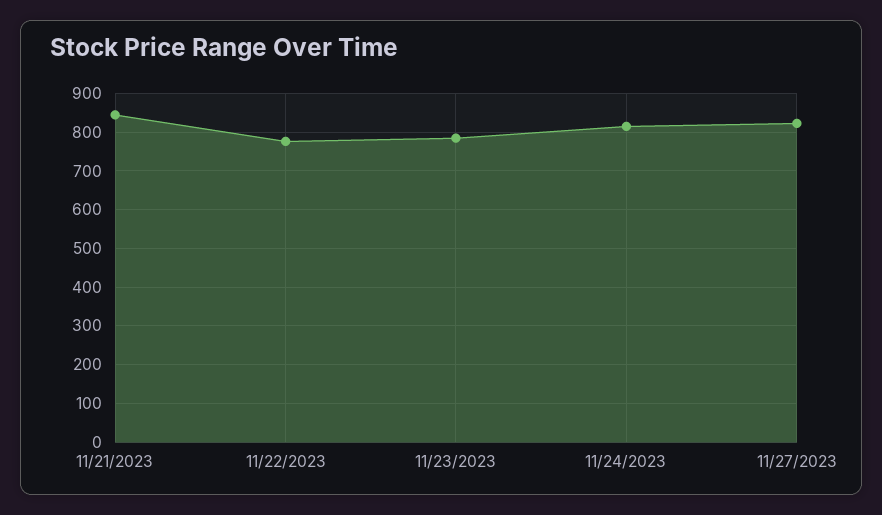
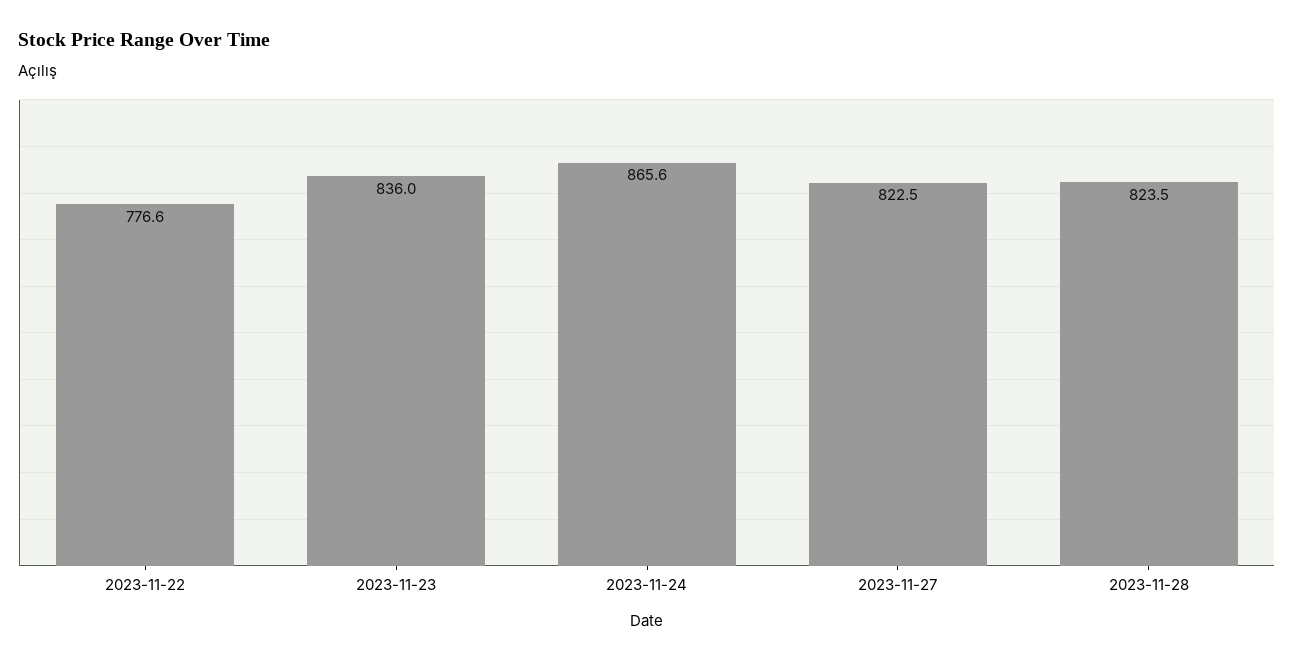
11/21/2023: 840 -> none
11/23/2023: 780 -> 836
11/24/2023: 820 -> 865.6
2023-11-28: none -> 823.5

